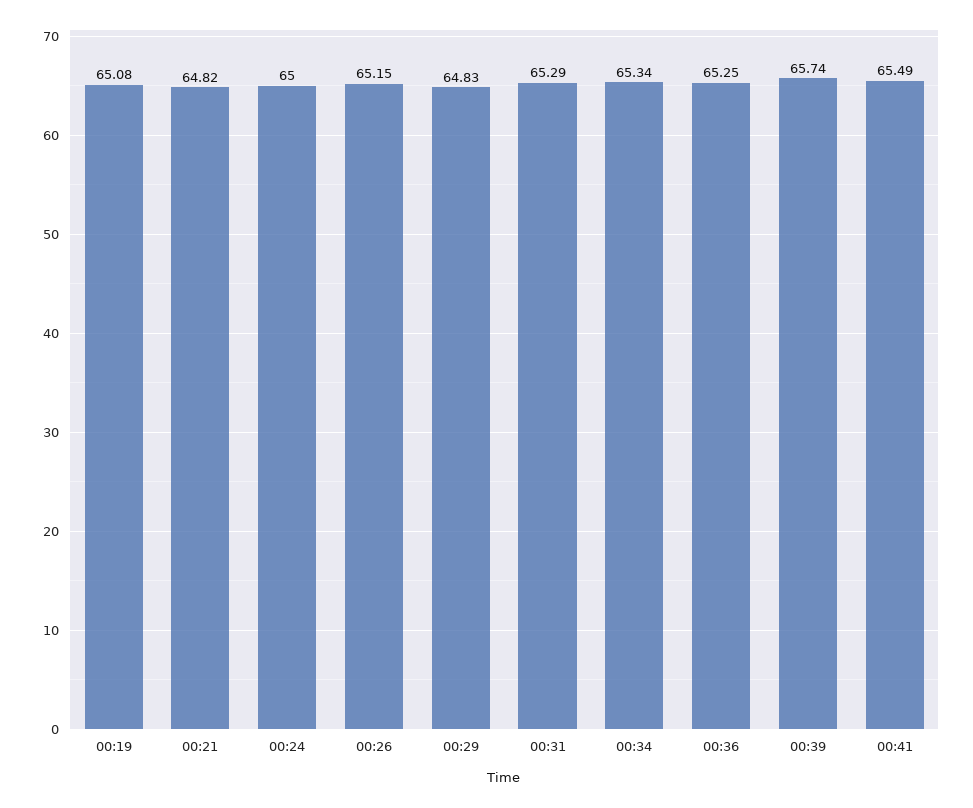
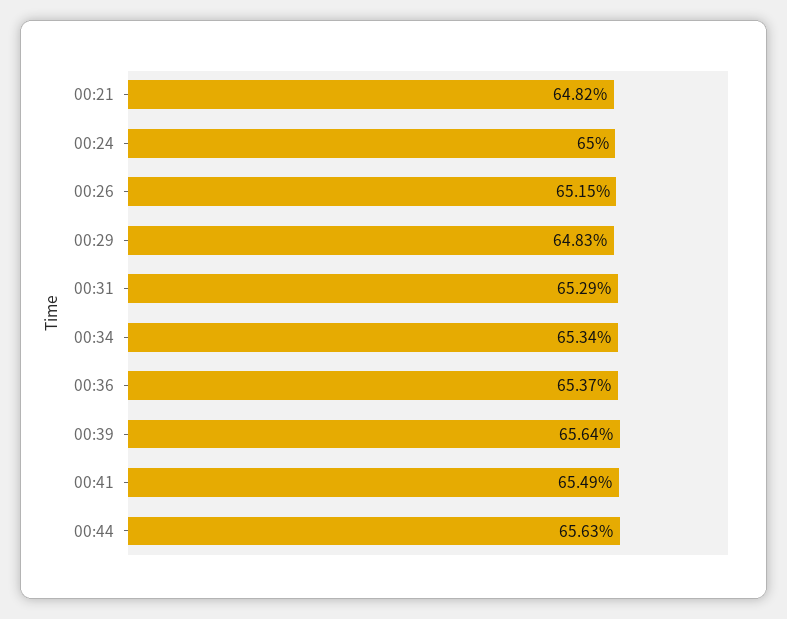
00:19: 65.08 -> none
00:36: 65.25 -> 65.37
00:39: 65.74 -> 65.64
00:44: none -> 65.63

